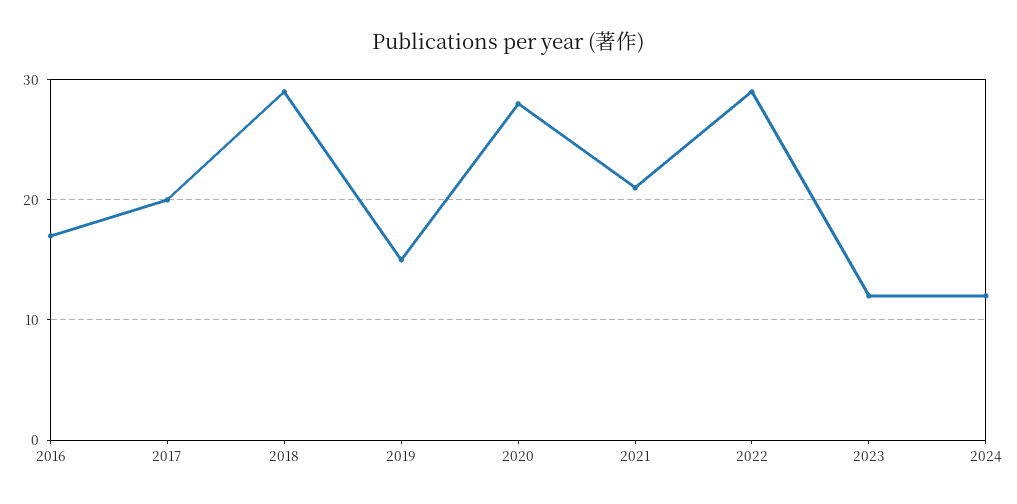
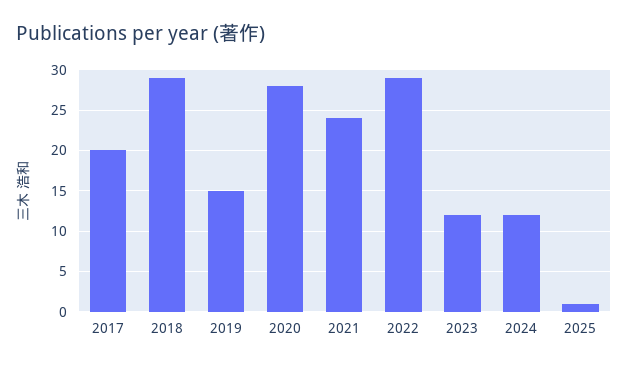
2016: 17 -> none
2021: 21 -> 24
2025: none -> 1

